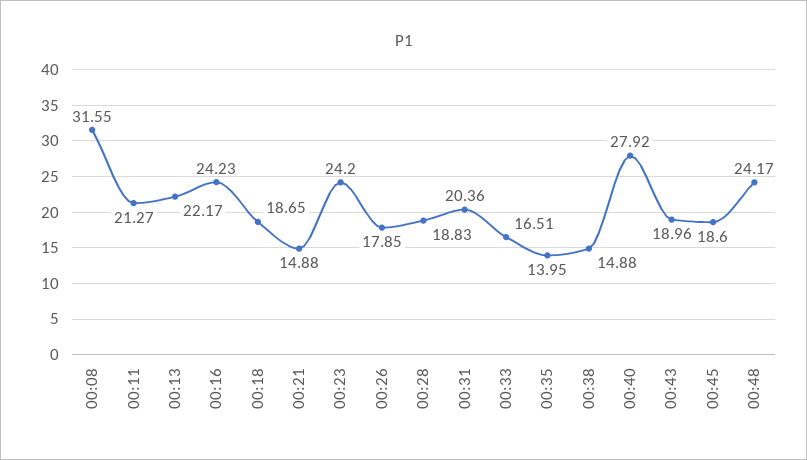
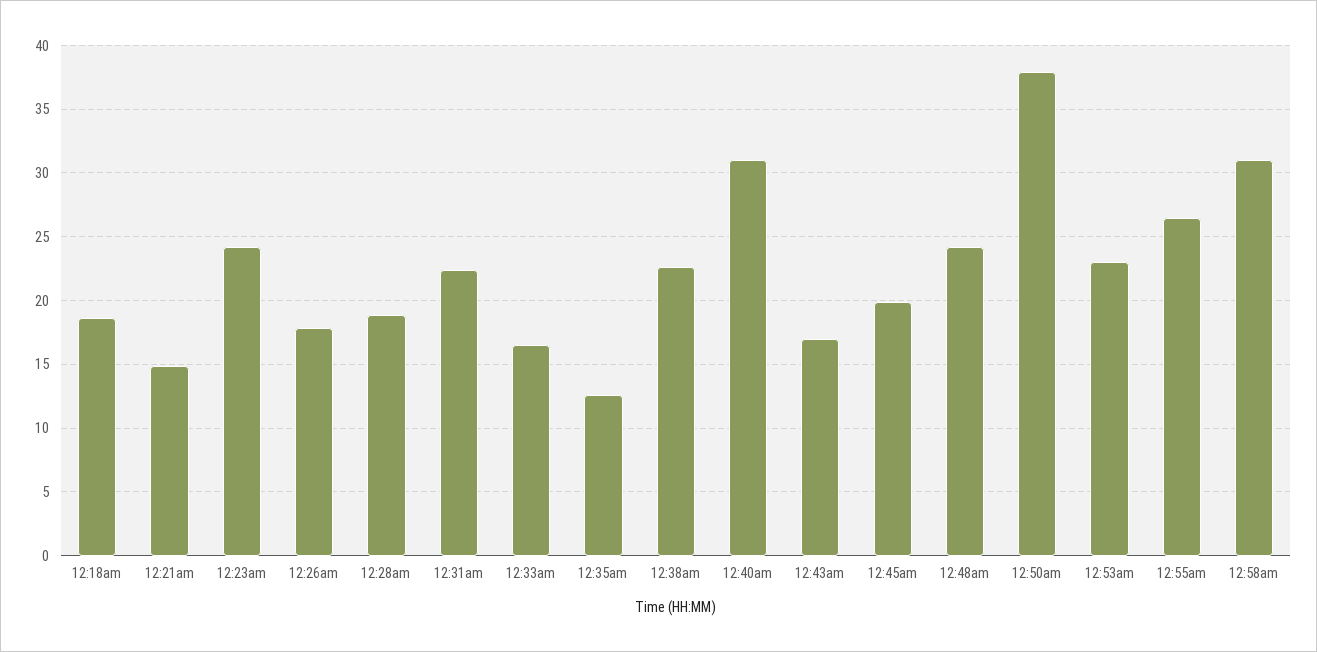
00:08: 31.55 -> none
00:11: 21.27 -> none
00:13: 22.17 -> none
00:16: 24.23 -> none
00:31: 20.36 -> 22.5
00:35: 13.95 -> 12.5
00:38: 14.88 -> 22.5
00:40: 27.92 -> 31
00:43: 18.96 -> 17
00:45: 18.6 -> 20
12:50am: none -> 38
12:53am: none -> 23
12:55am: none -> 26.5
12:58am: none -> 31

